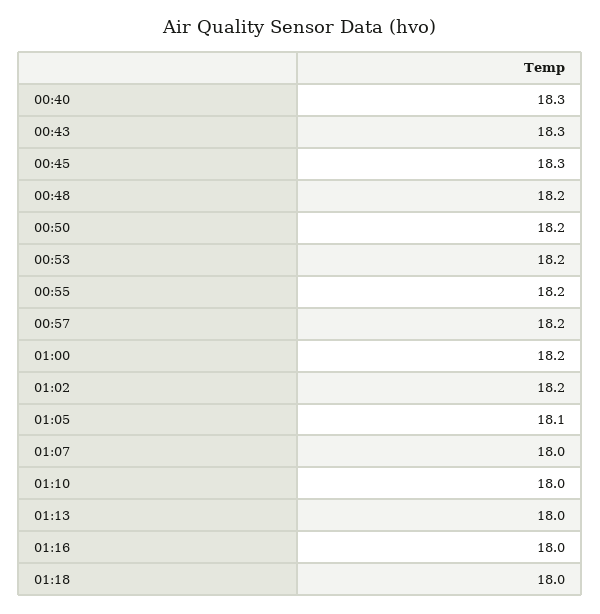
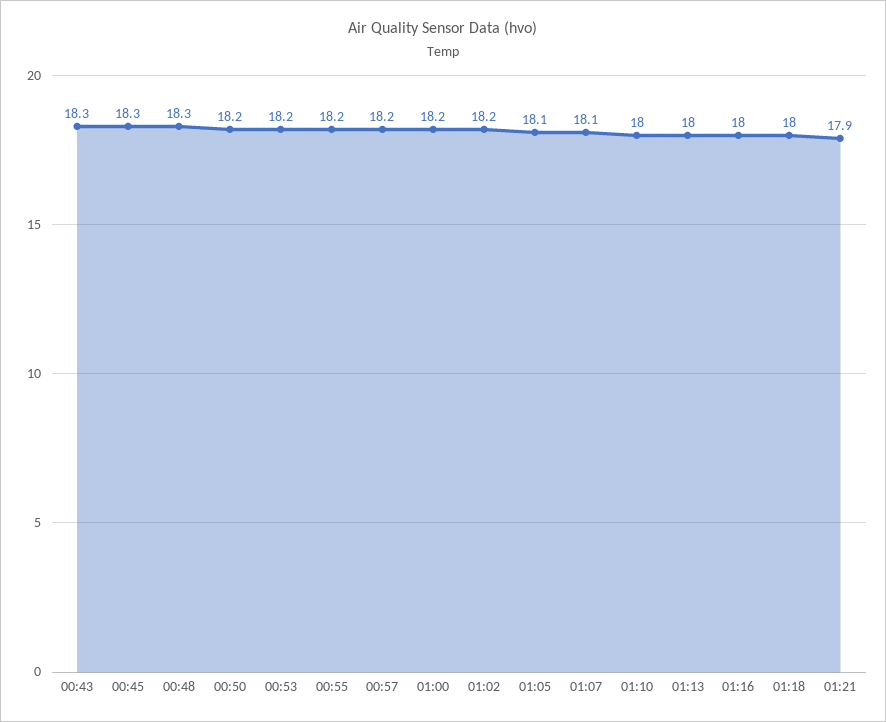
00:40: 18.3 -> none
00:48: 18.2 -> 18.3
01:07: 18 -> 18.1
01:21: none -> 17.9

